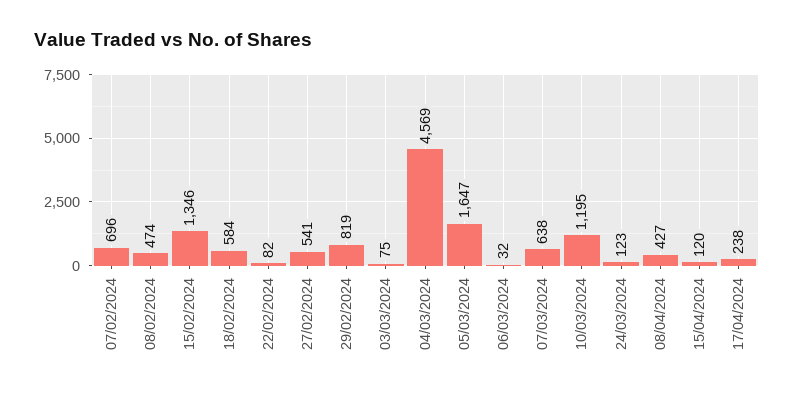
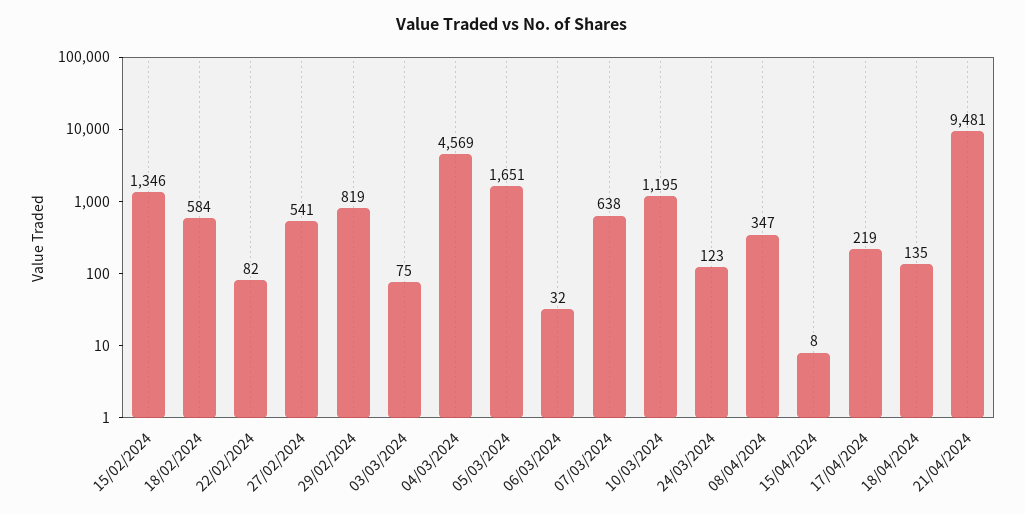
07/02/2024: 696 -> none
08/02/2024: 474 -> none
05/03/2024: 1647 -> 1651
08/04/2024: 427 -> 347
15/04/2024: 120 -> 8
17/04/2024: 238 -> 219
18/04/2024: none -> 135
21/04/2024: none -> 9481

